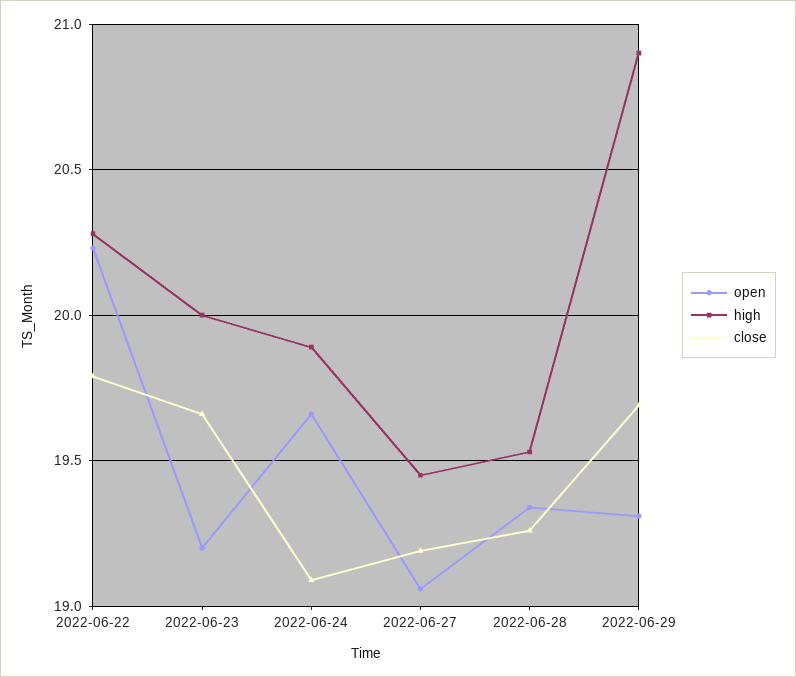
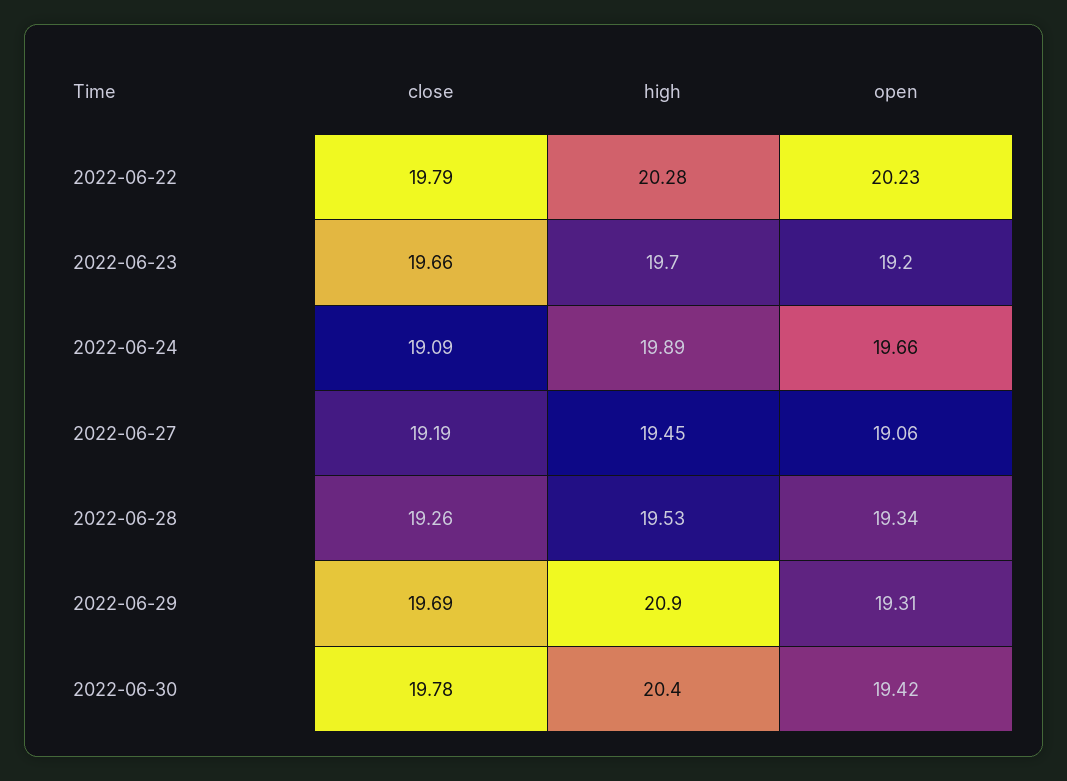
high, 2022-06-23: 20 -> 19.7
close, 2022-06-30: none -> 19.78
high, 2022-06-30: none -> 20.4
open, 2022-06-30: none -> 19.42

